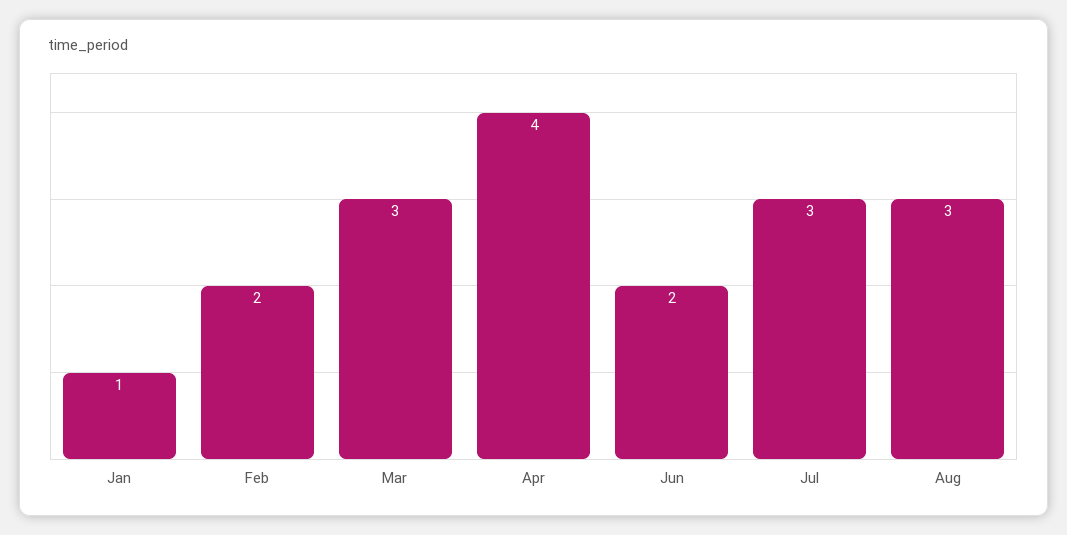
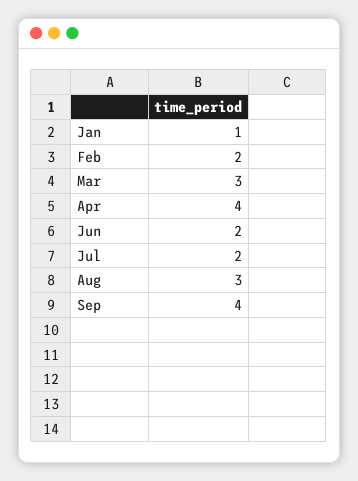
Jul: 3 -> 2
Sep: none -> 4

